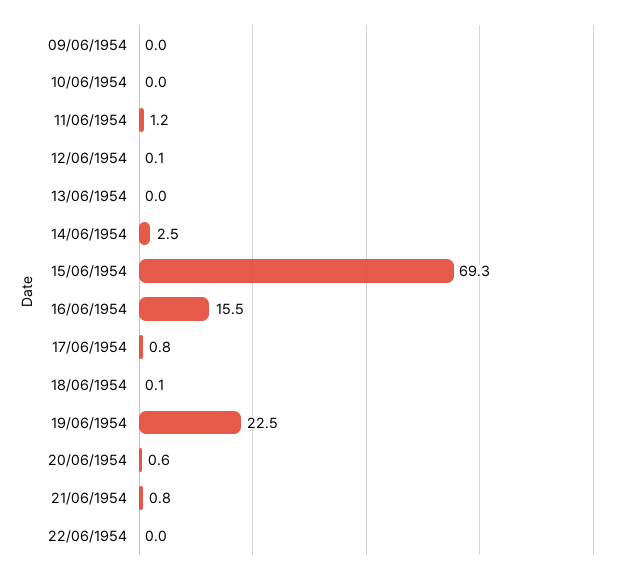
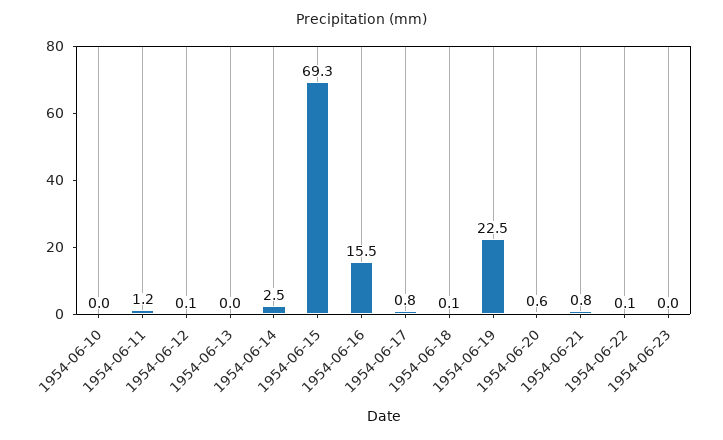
09/06/1954: 0 -> none
22/06/1954: 0 -> 0.1
1954-06-23: none -> 0

